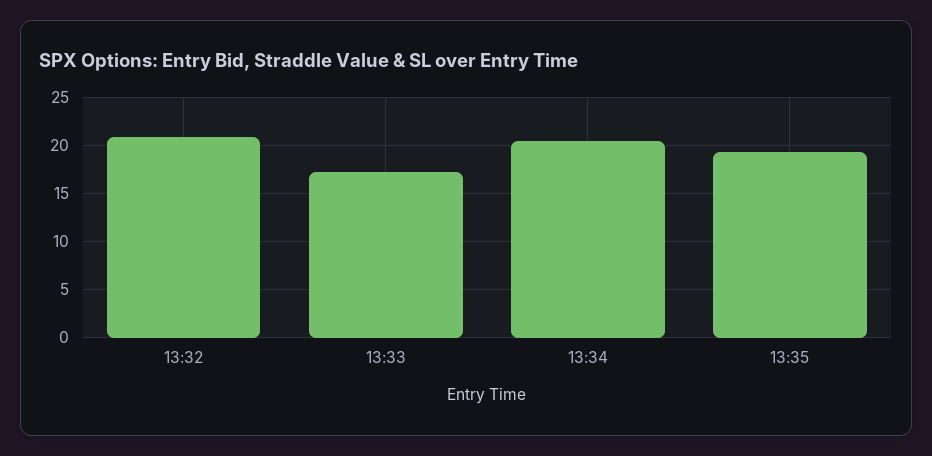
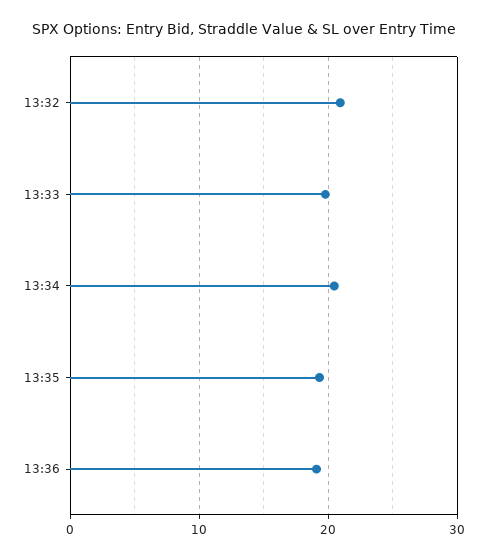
13:33: 17 -> 20
13:36: none -> 19

